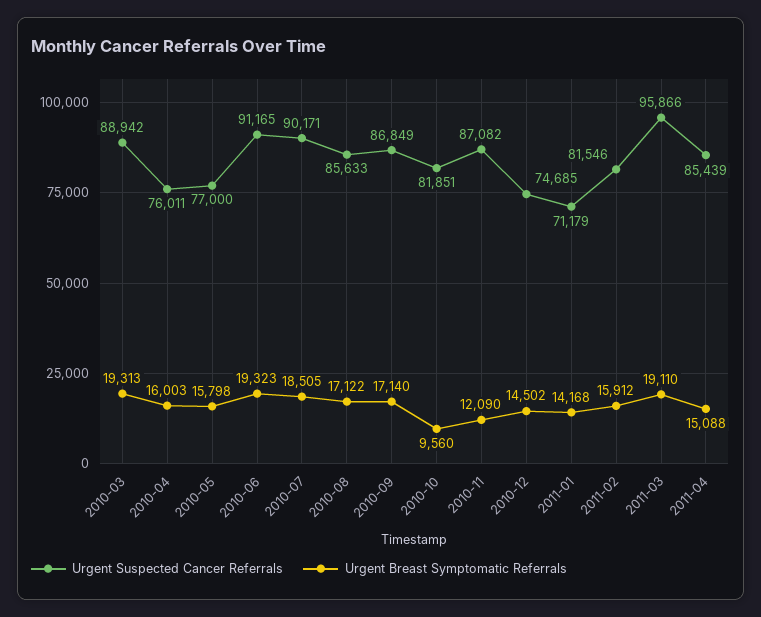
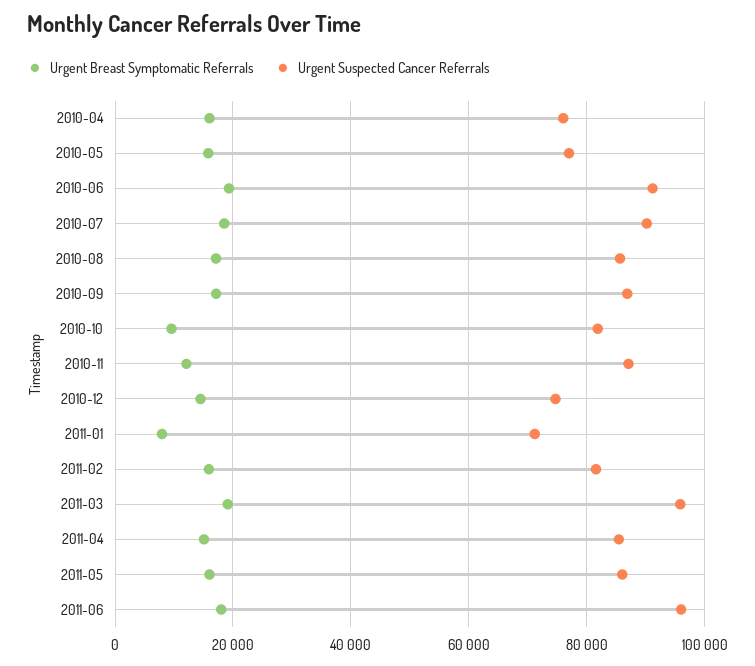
Urgent Suspected Cancer Referrals, 2010-03: 88942 -> none
Urgent Breast Symptomatic Referrals, 2010-03: 19313 -> none
Urgent Breast Symptomatic Referrals, 2011-01: 14168 -> 8000
Urgent Breast Symptomatic Referrals, 2011-05: none -> 16000
Urgent Suspected Cancer Referrals, 2011-05: none -> 86000
Urgent Breast Symptomatic Referrals, 2011-06: none -> 18000
Urgent Suspected Cancer Referrals, 2011-06: none -> 96000

